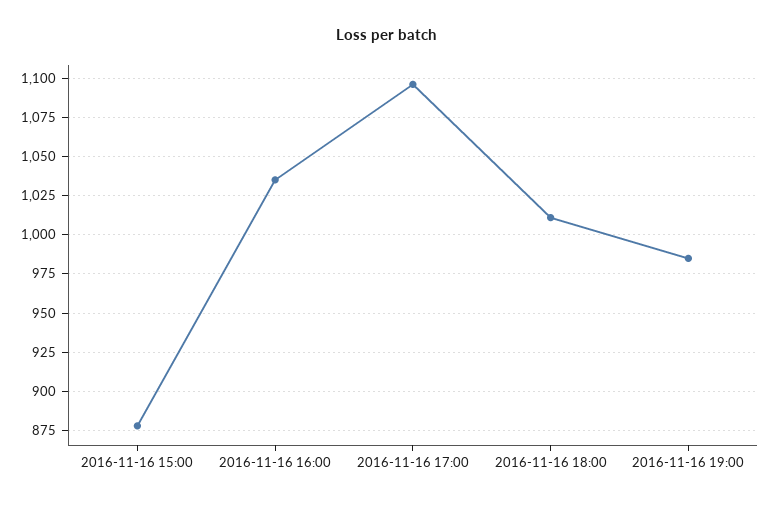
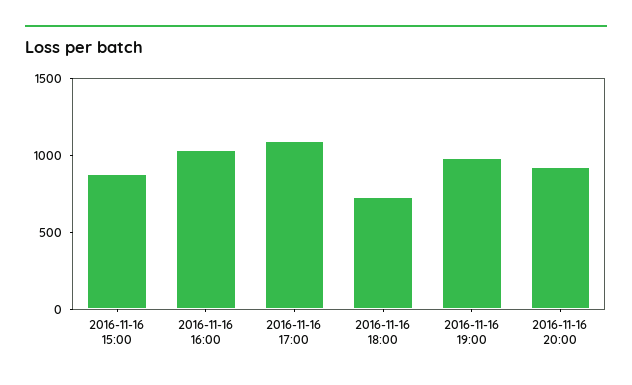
2016-11-16 18:00: 1010 -> 700
2016-11-16 20:00: none -> 900

